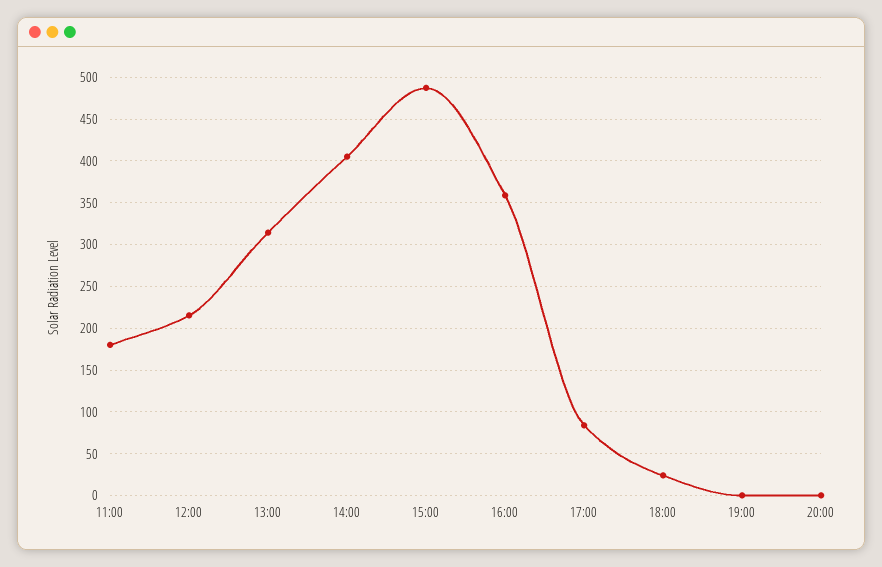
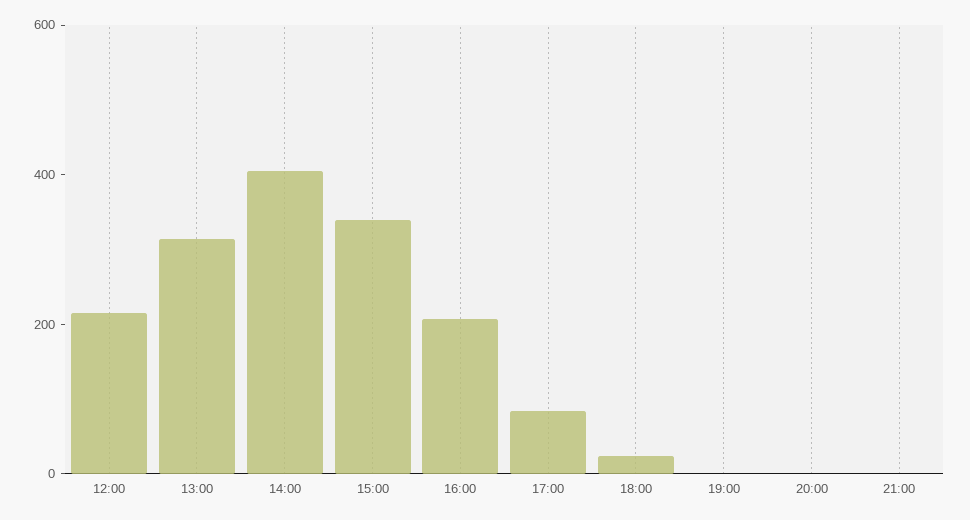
11:00: 180 -> none
15:00: 490 -> 350
16:00: 360 -> 200
21:00: none -> 0

